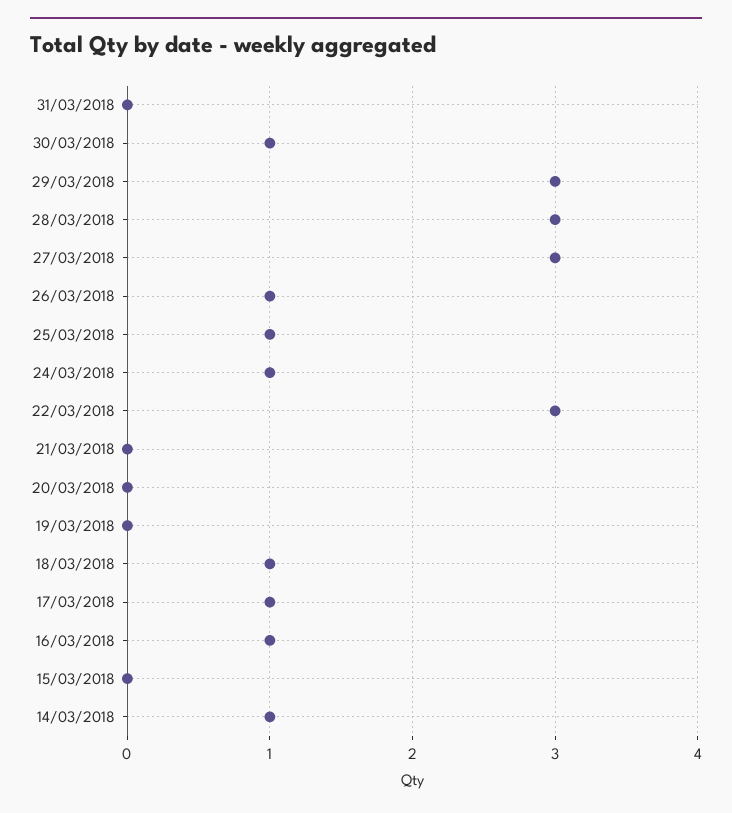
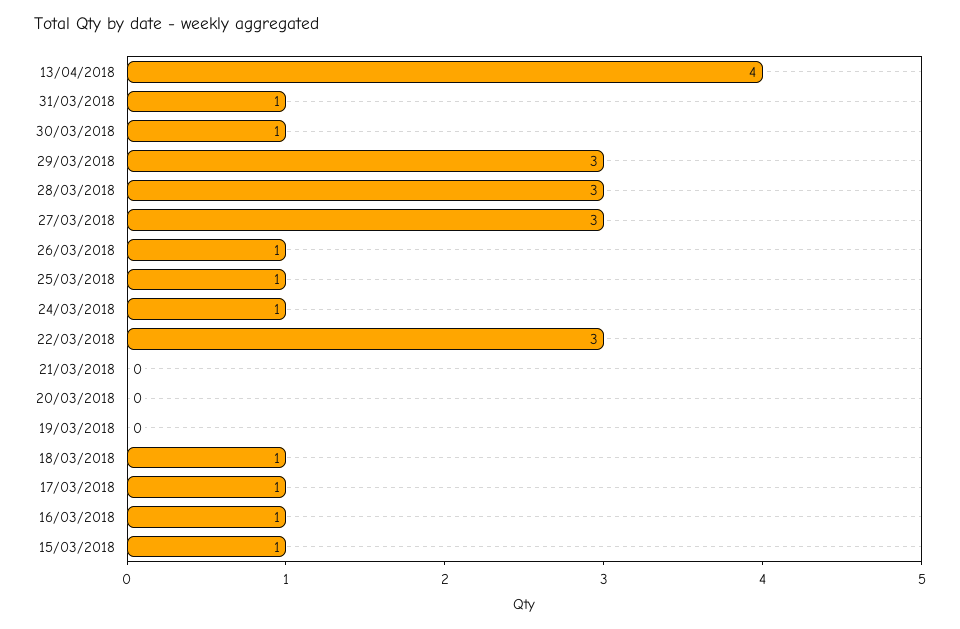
31/03/2018: 0 -> 1
15/03/2018: 0 -> 1
14/03/2018: 1 -> none
13/04/2018: none -> 4

